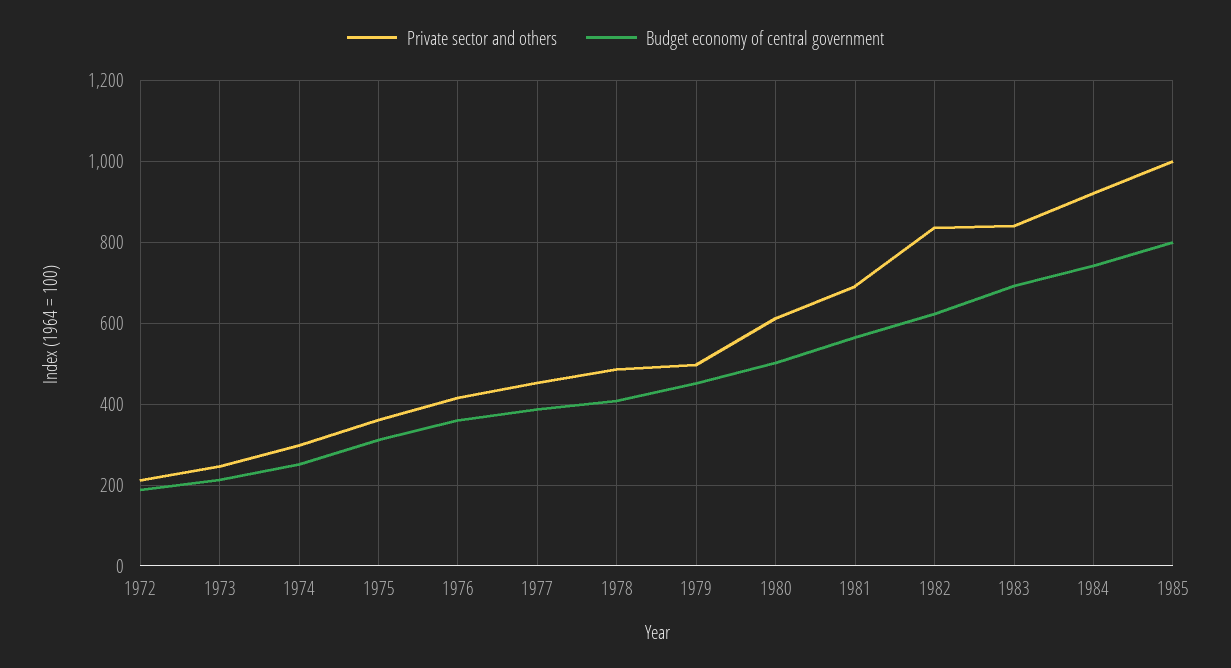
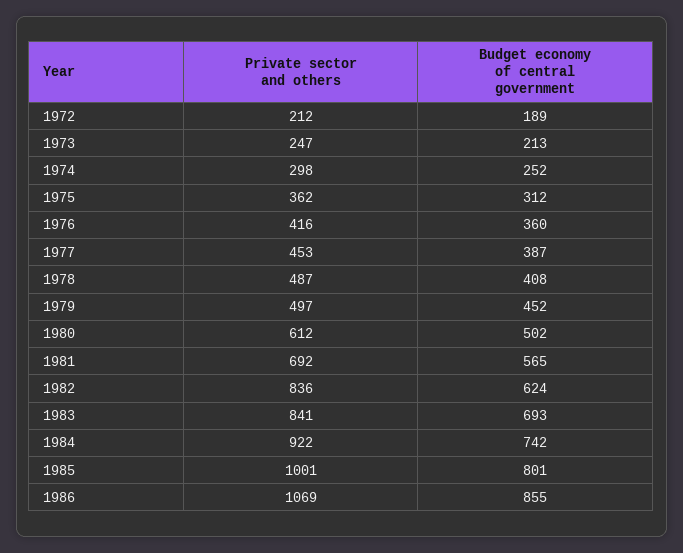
Private sector and others, 1986: none -> 1069
Budget economy of central government, 1986: none -> 855

